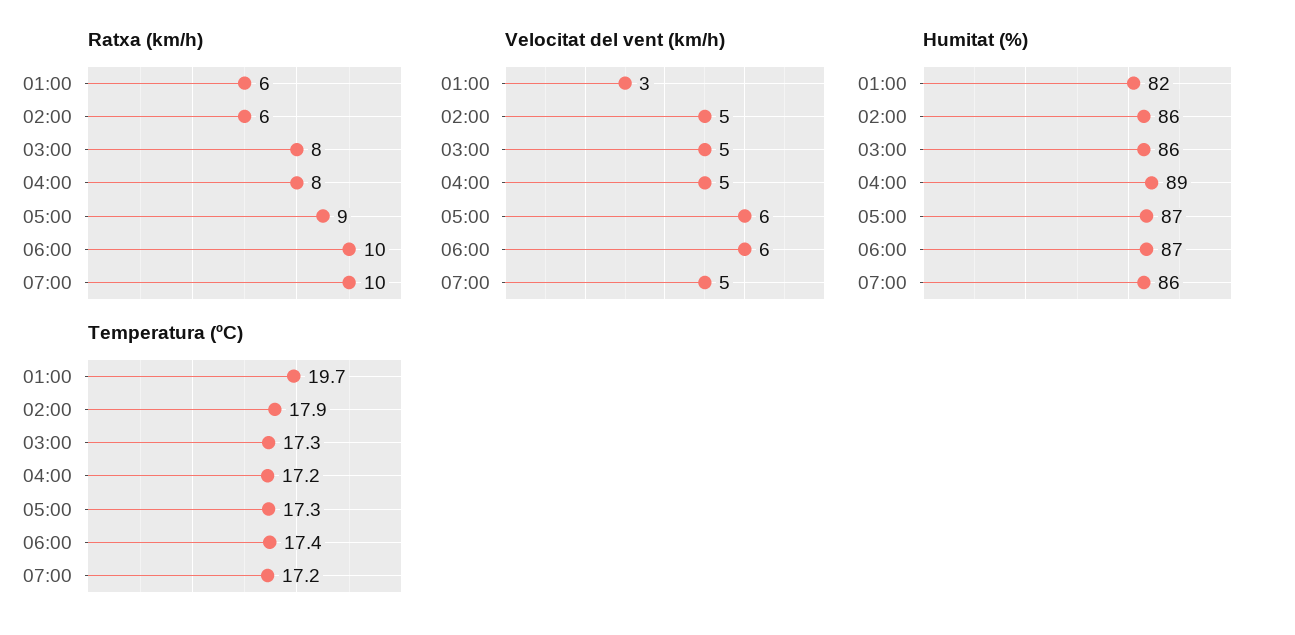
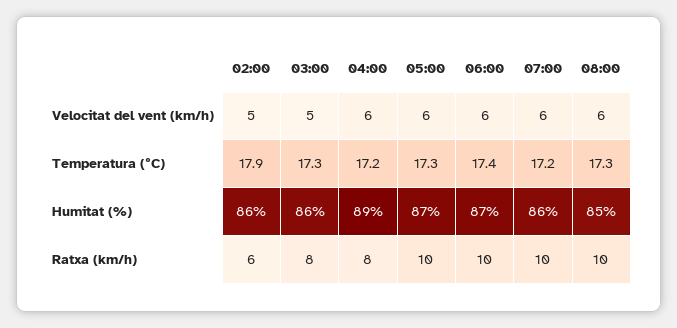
Ratxa (km/h), 01:00: 6 -> none
Ratxa (km/h), 05:00: 9 -> 10
Velocitat del vent (km/h), 01:00: 3 -> none
Velocitat del vent (km/h), 04:00: 5 -> 6
Velocitat del vent (km/h), 07:00: 5 -> 6
Humitat (%), 01:00: 82 -> none
Temperatura (ºC), 01:00: 19.7 -> none
Velocitat del vent (km/h), 08:00: none -> 6
Temperatura (ºC), 08:00: none -> 17.3
Humitat (%), 08:00: none -> 85
Ratxa (km/h), 08:00: none -> 10

